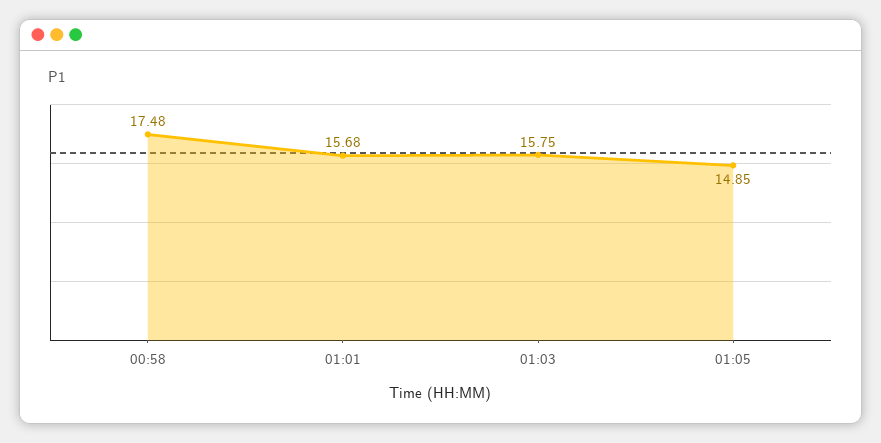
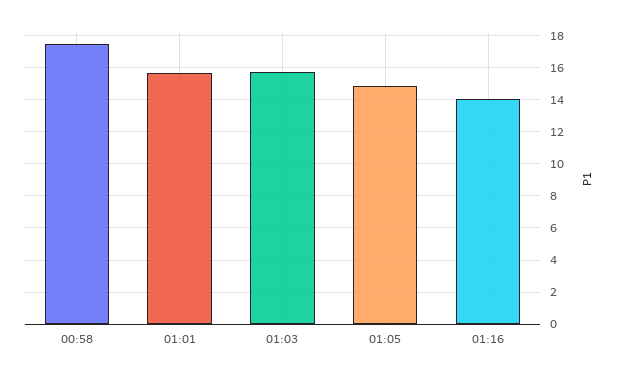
01:16: none -> 14

